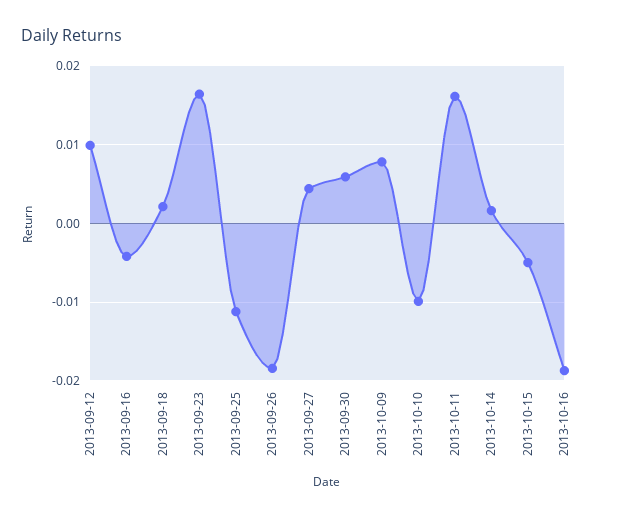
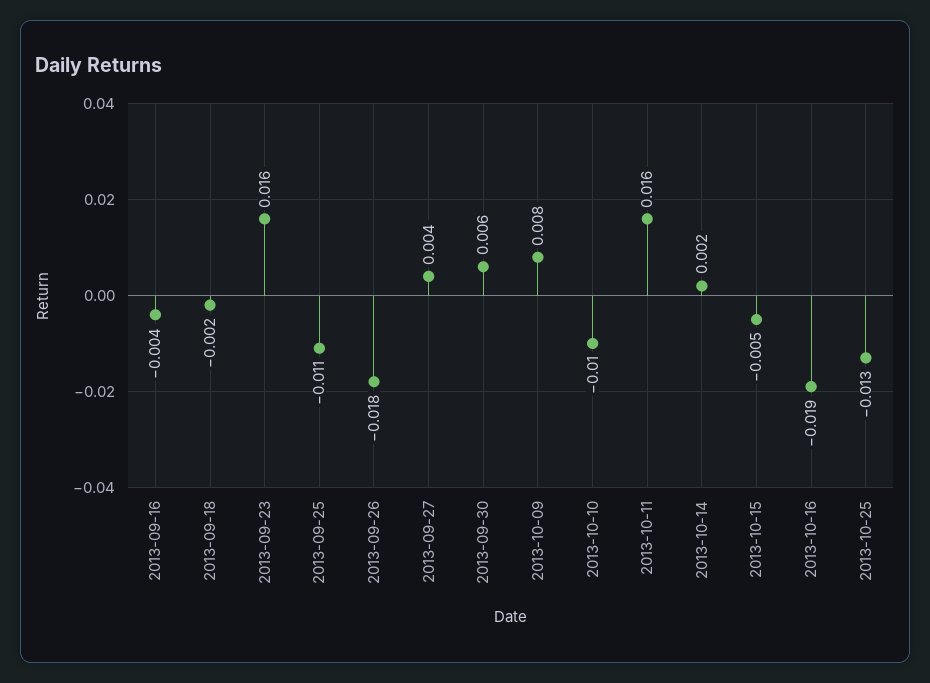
2013-09-12: 0.01 -> none
2013-09-18: 0.002 -> -0.002
2013-10-25: none -> -0.013

